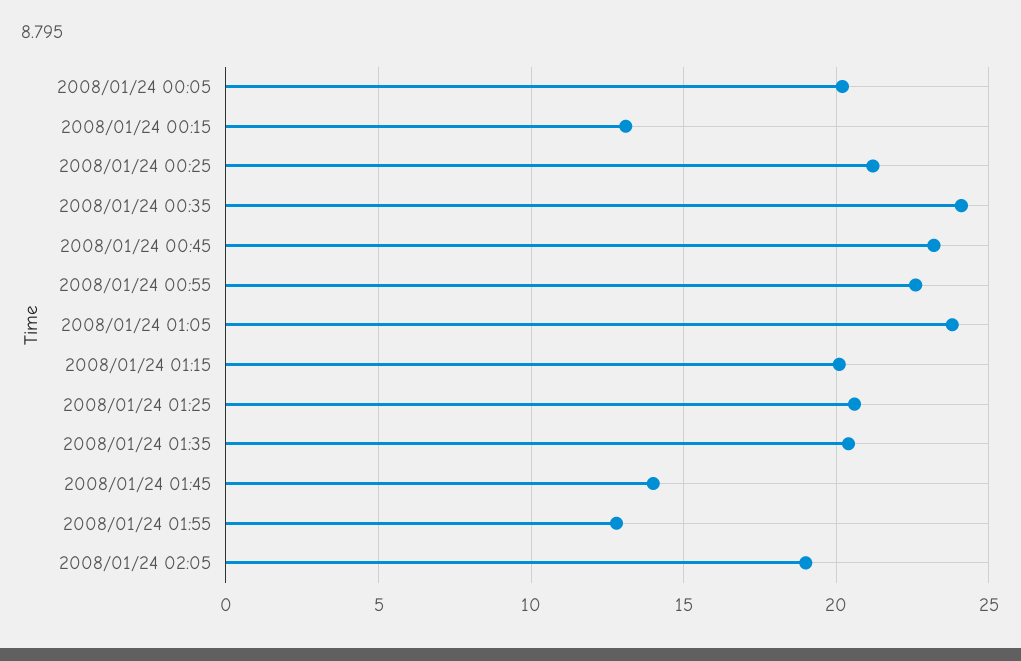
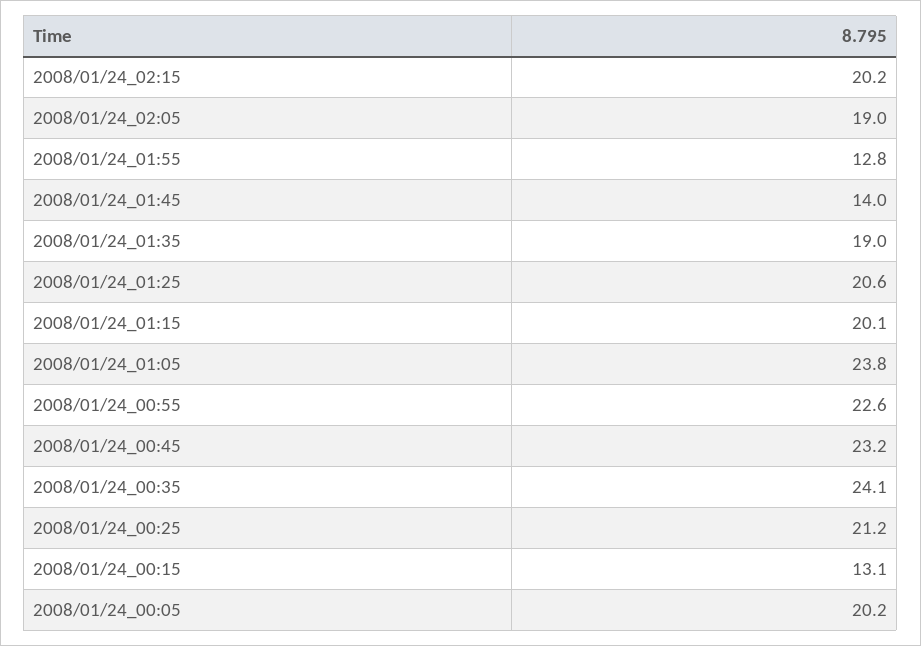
2008/01/24 01:35: 20.5 -> 19
2008/01/24_02:15: none -> 20.2

